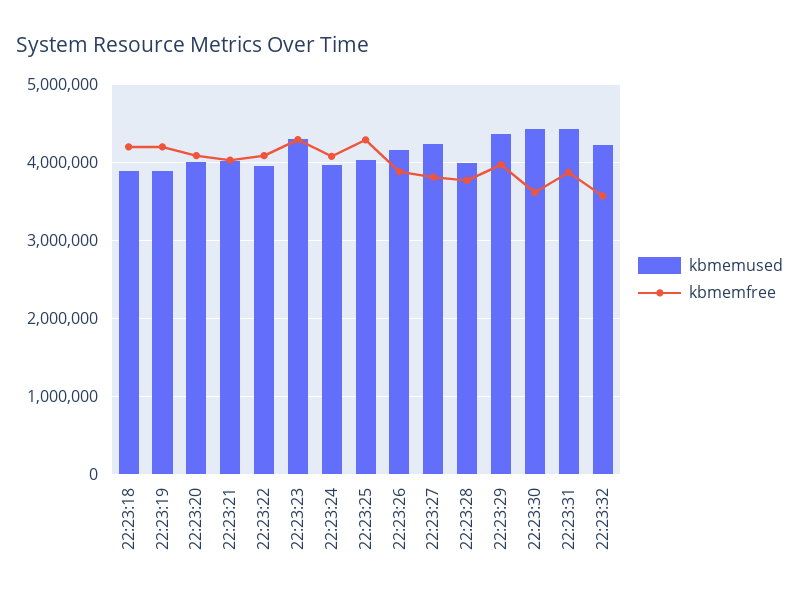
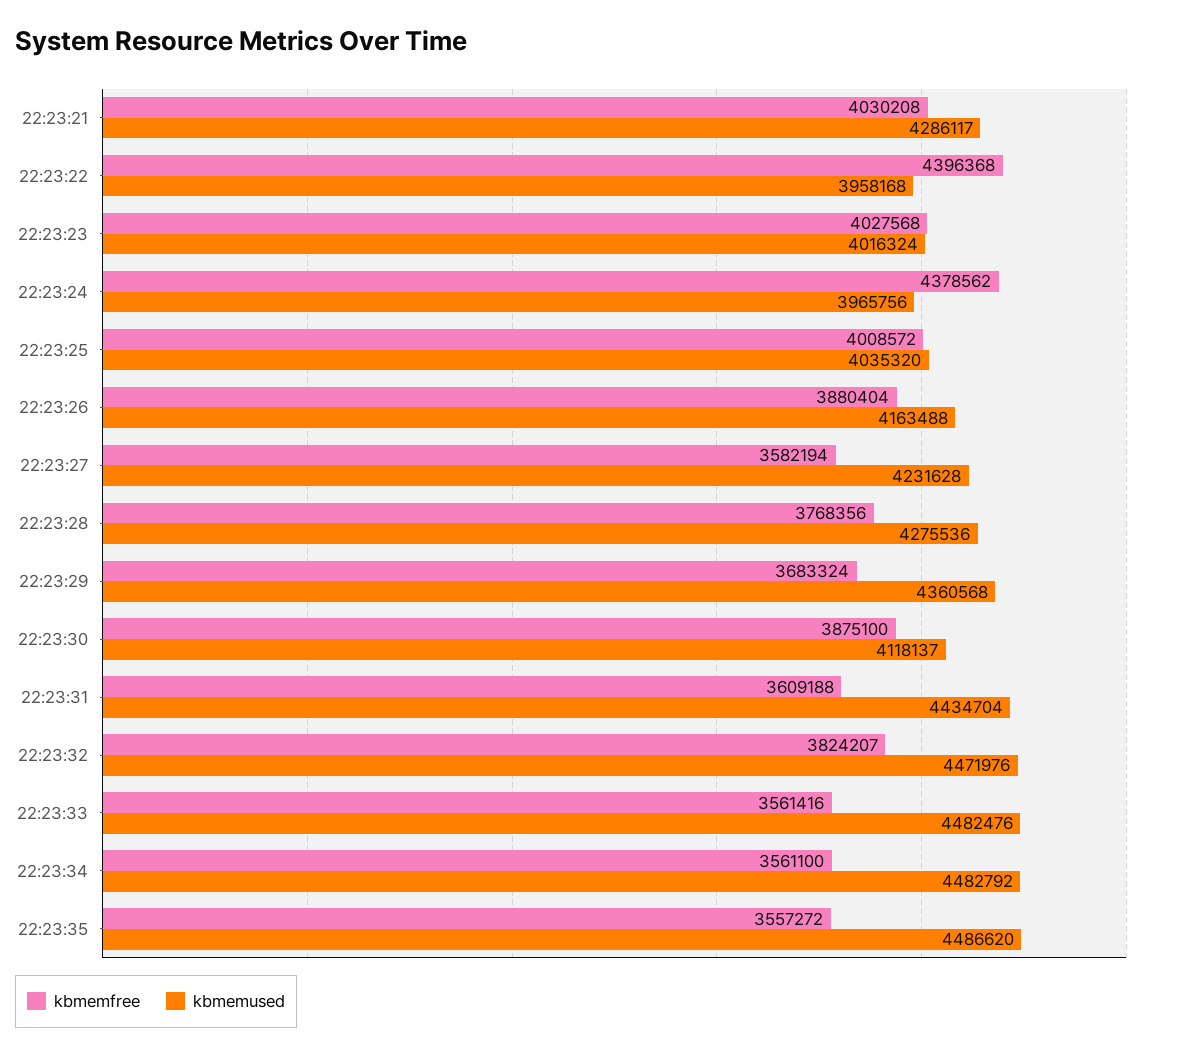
kbmemused, 22:23:18: 3900000 -> none
kbmemfree, 22:23:18: 4200000 -> none
kbmemused, 22:23:19: 3900000 -> none
kbmemfree, 22:23:19: 4200000 -> none
kbmemused, 22:23:20: 4000000 -> none
kbmemfree, 22:23:20: 4100000 -> none
kbmemused, 22:23:21: 4000000 -> 4286117
kbmemfree, 22:23:22: 4100000 -> 4396368
kbmemused, 22:23:23: 4300000 -> 4016324
kbmemfree, 22:23:23: 4300000 -> 4027568
kbmemfree, 22:23:24: 4100000 -> 4378562
kbmemfree, 22:23:25: 4300000 -> 4008572
kbmemfree, 22:23:27: 3800000 -> 3582194
kbmemused, 22:23:28: 4000000 -> 4275536
kbmemfree, 22:23:29: 4000000 -> 3683324
kbmemused, 22:23:30: 4400000 -> 4118137
kbmemfree, 22:23:30: 3600000 -> 3875100
kbmemfree, 22:23:31: 3900000 -> 3609188
kbmemused, 22:23:32: 4200000 -> 4471976
kbmemfree, 22:23:32: 3600000 -> 3824207
kbmemfree, 22:23:33: none -> 3561416
kbmemused, 22:23:33: none -> 4482476
kbmemfree, 22:23:34: none -> 3561100
kbmemused, 22:23:34: none -> 4482792
kbmemfree, 22:23:35: none -> 3557272
kbmemused, 22:23:35: none -> 4486620

